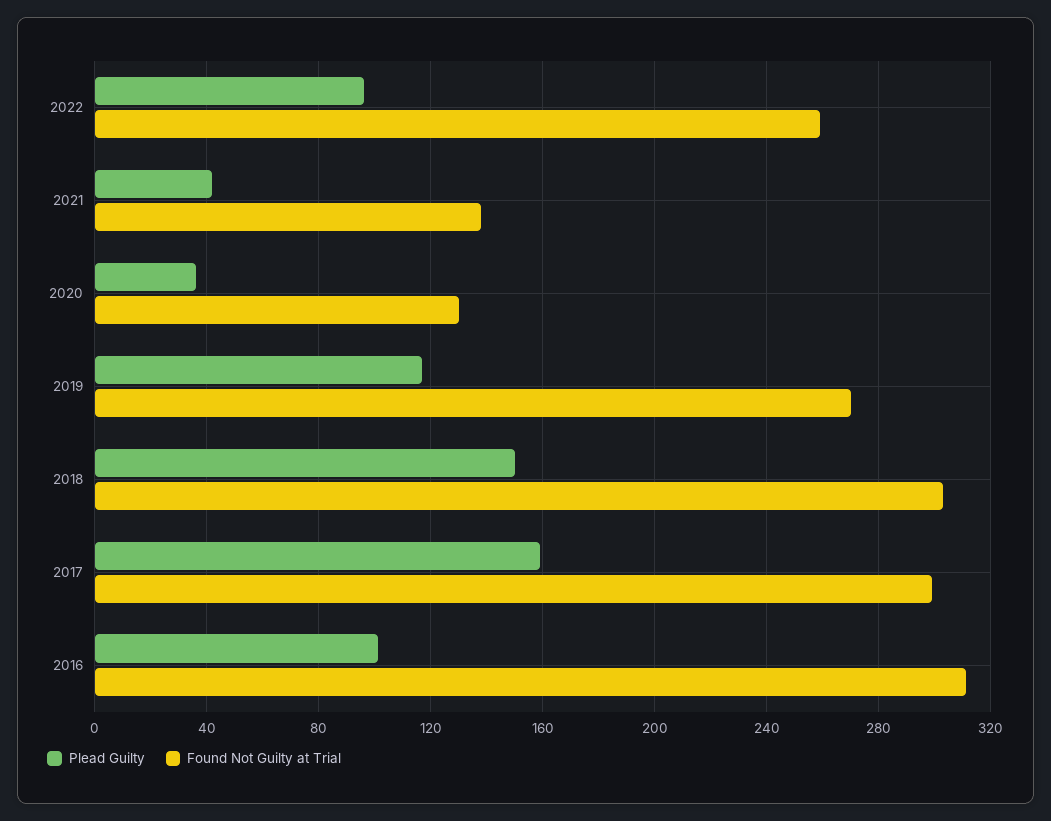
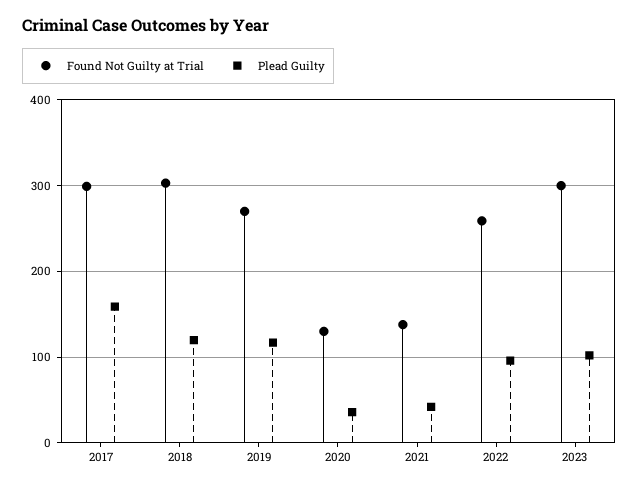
Plead Guilty, 2018: 150 -> 120
Plead Guilty, 2016: 100 -> none
Found Not Guilty at Trial, 2016: 310 -> none
Found Not Guilty at Trial, 2023: none -> 300
Plead Guilty, 2023: none -> 100

